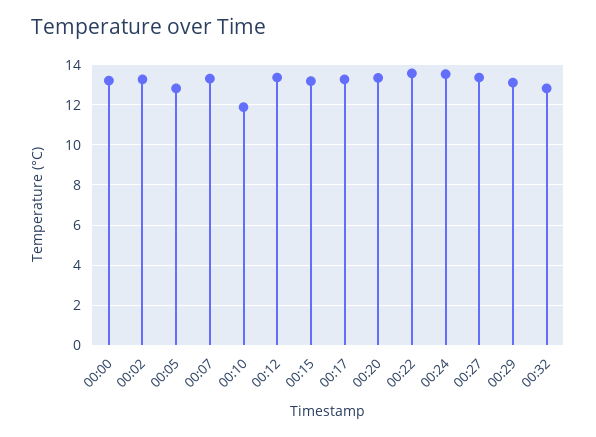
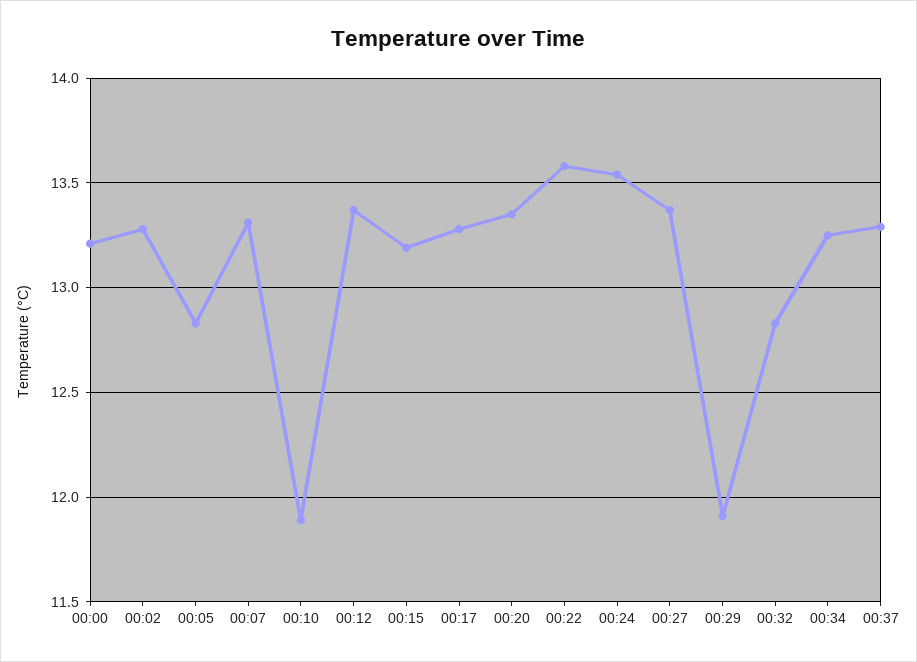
00:29: 13 -> 11.9
00:34: none -> 13.25
00:37: none -> 13.3

